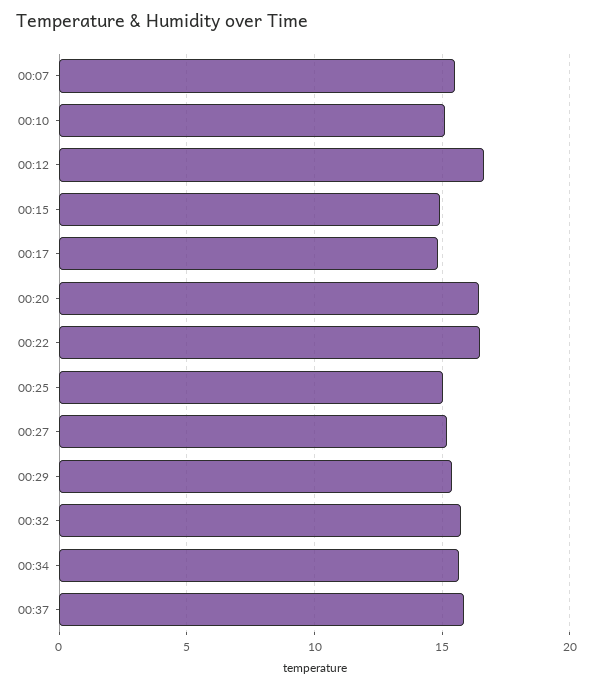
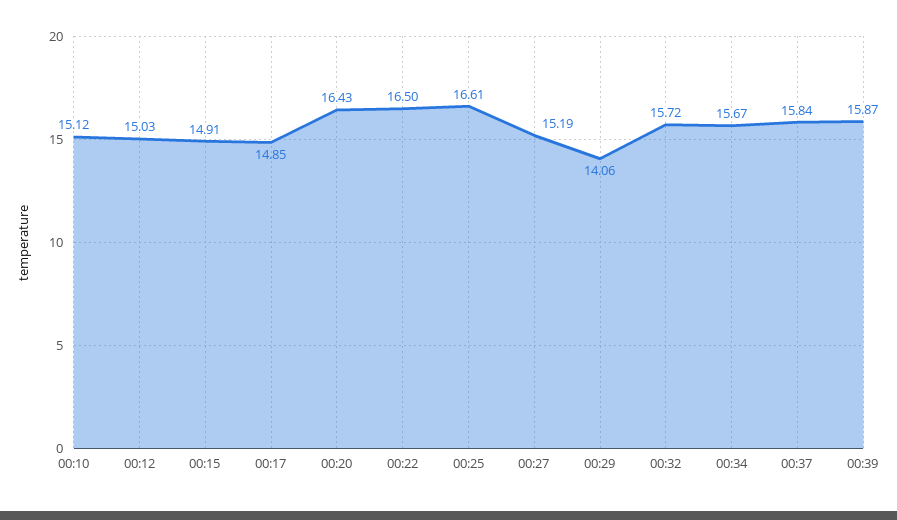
00:07: 15.5 -> none
00:12: 16.5 -> 15.03
00:25: 15 -> 16.61
00:29: 15.5 -> 14.06
00:39: none -> 15.87

